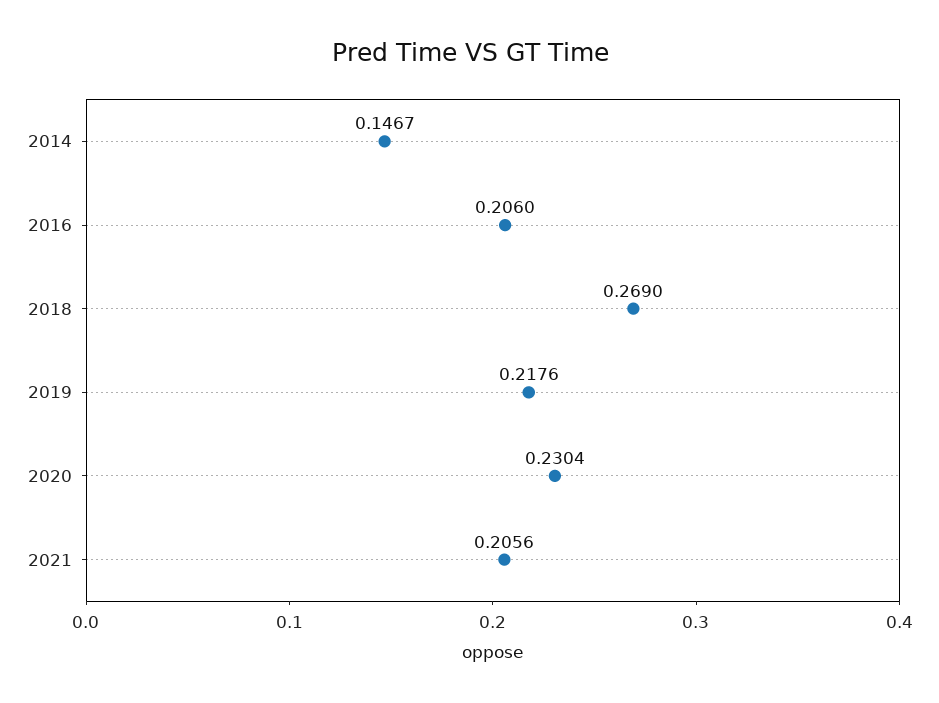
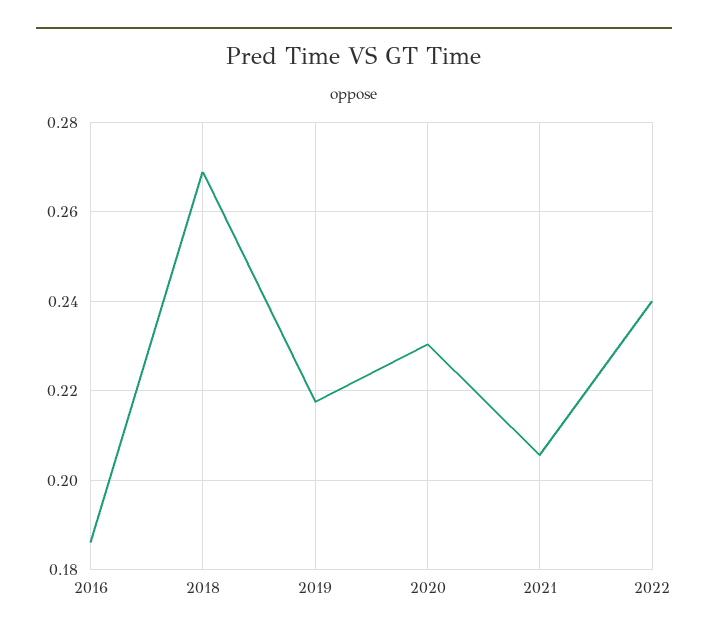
2014: 0.1467 -> none
2016: 0.206 -> 0.186
2022: none -> 0.24

